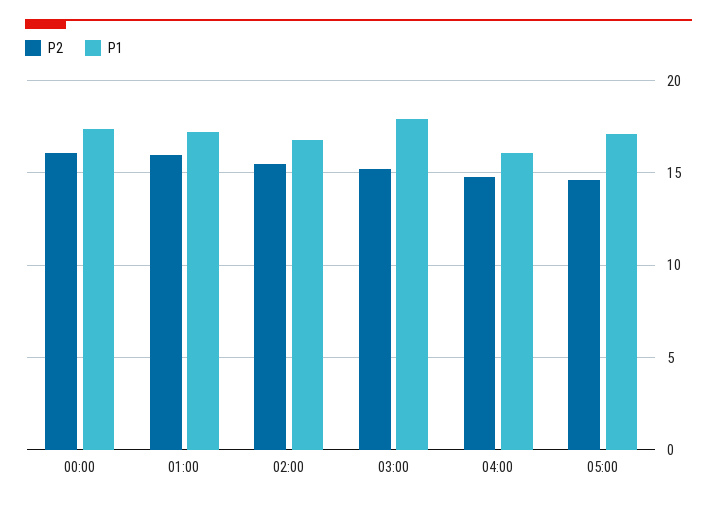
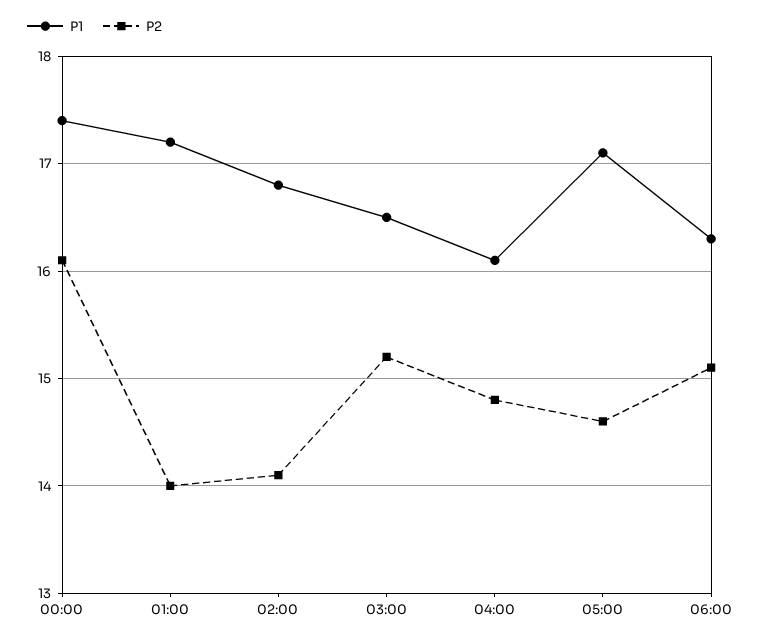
P2, 01:00: 16 -> 14
P2, 02:00: 15.5 -> 14.1
P1, 03:00: 18 -> 16.5
P1, 06:00: none -> 16.3
P2, 06:00: none -> 15.1

